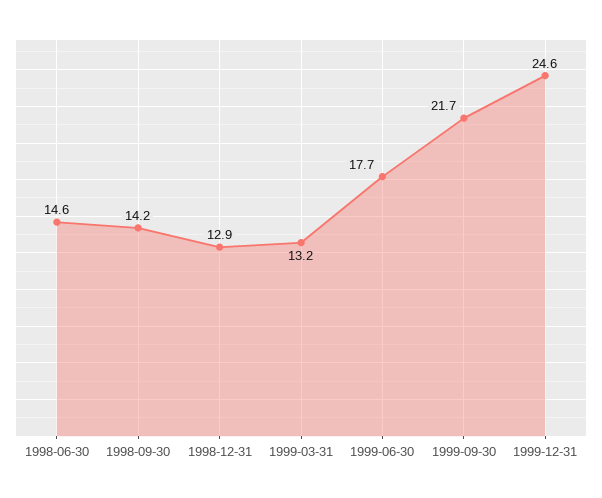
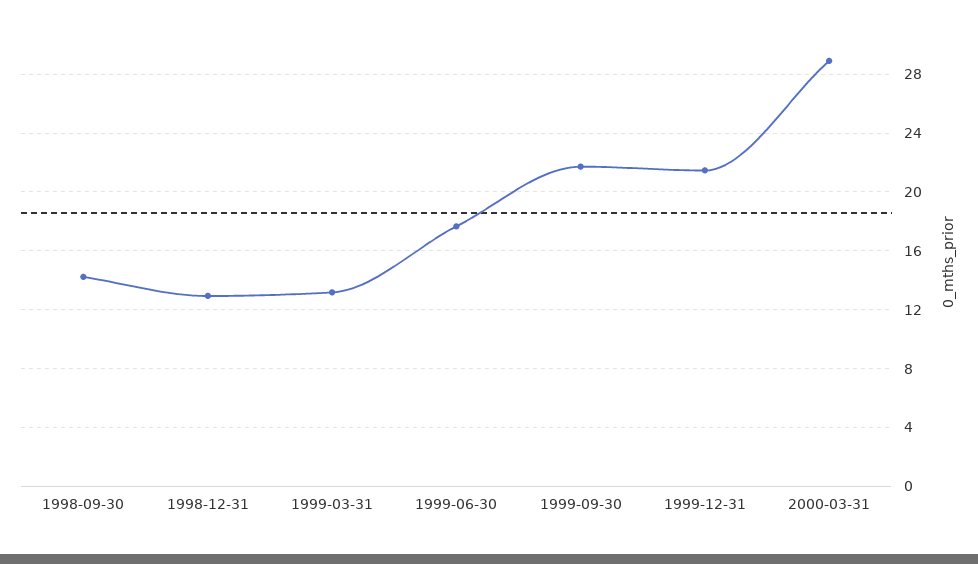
1998-06-30: 14.6 -> none
1999-12-31: 24.6 -> 21.5
2000-03-31: none -> 29

